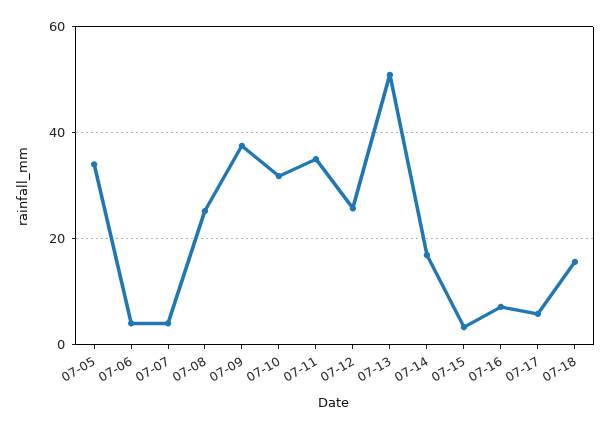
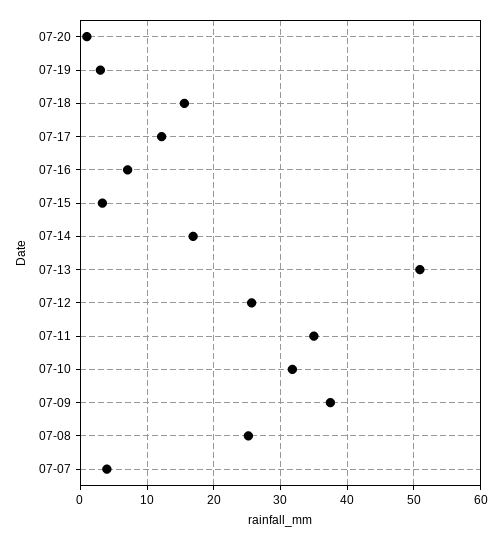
07-05: 34 -> none
07-06: 4 -> none
07-17: 6 -> 12
07-20: none -> 1
07-19: none -> 3

